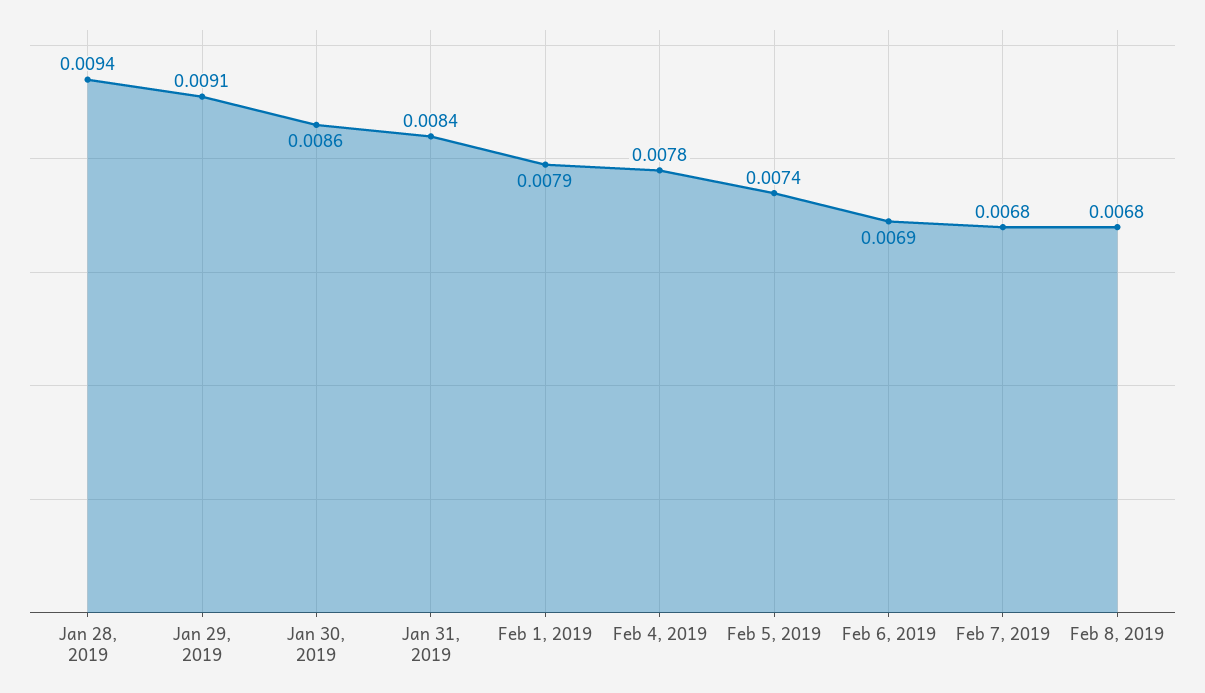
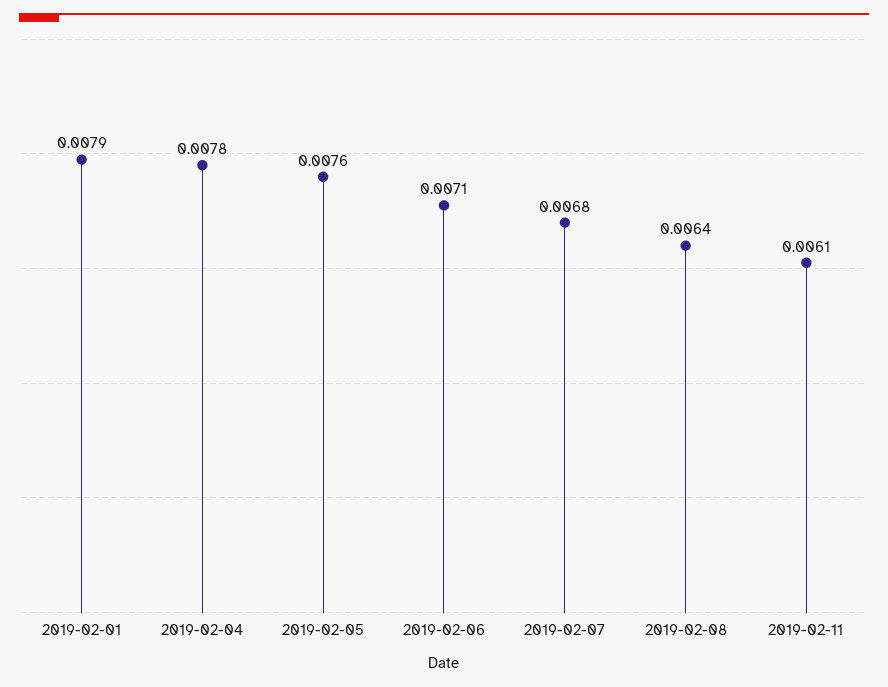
Jan 28, 2019: 0.0094 -> none
Jan 29, 2019: 0.0091 -> none
Jan 30, 2019: 0.0086 -> none
Jan 31, 2019: 0.0084 -> none
Feb 5, 2019: 0.0074 -> 0.0076
Feb 6, 2019: 0.0069 -> 0.0071
Feb 8, 2019: 0.0068 -> 0.0064
2019-02-11: none -> 0.0061

